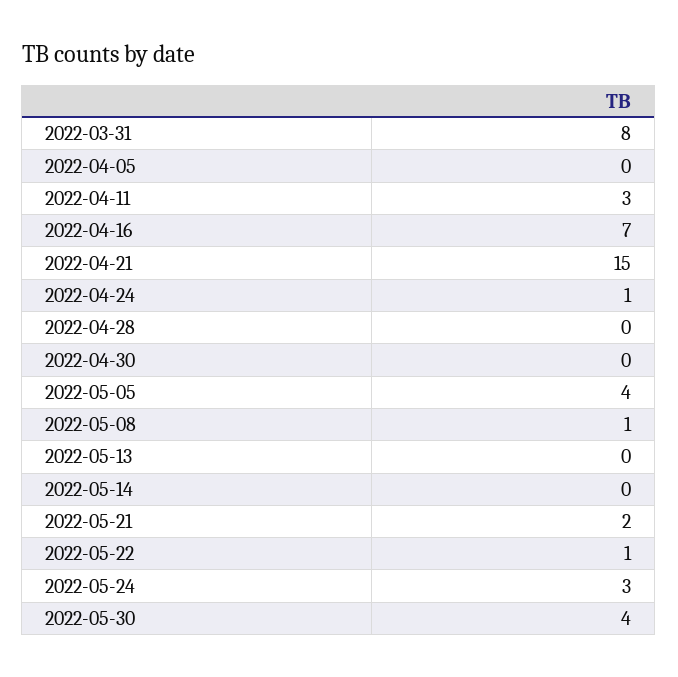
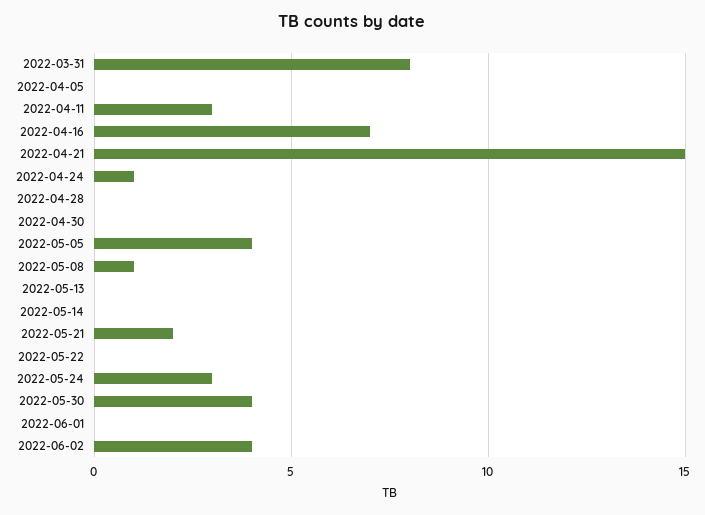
2022-05-22: 1 -> 0
2022-06-01: none -> 0
2022-06-02: none -> 4

